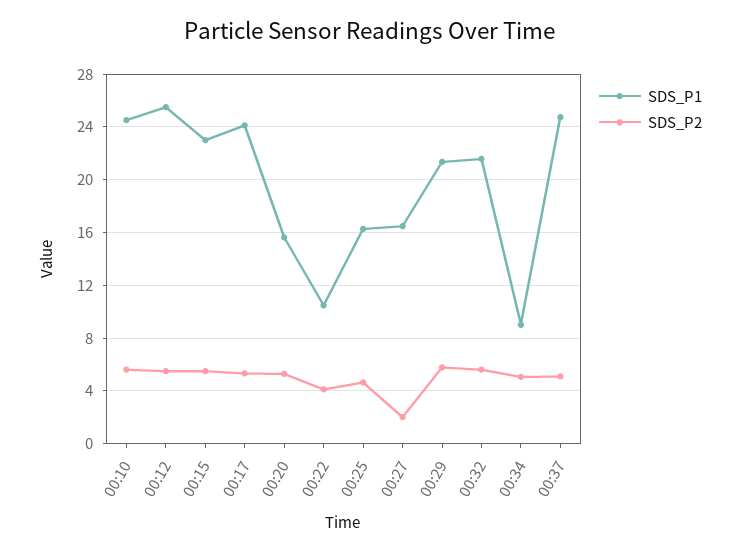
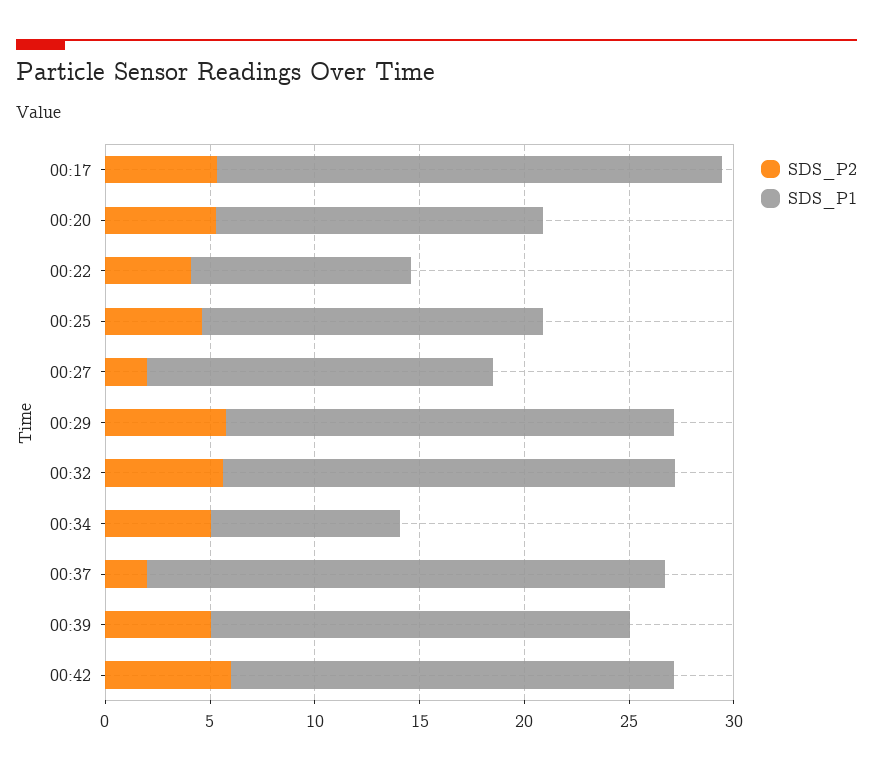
SDS_P1, 00:10: 24.5 -> none
SDS_P2, 00:10: 5.5 -> none
SDS_P1, 00:12: 25.5 -> none
SDS_P2, 00:12: 5.5 -> none
SDS_P1, 00:15: 23 -> none
SDS_P2, 00:15: 5.5 -> none
SDS_P2, 00:37: 5 -> 2
SDS_P2, 00:39: none -> 5
SDS_P1, 00:39: none -> 20
SDS_P2, 00:42: none -> 6
SDS_P1, 00:42: none -> 21

